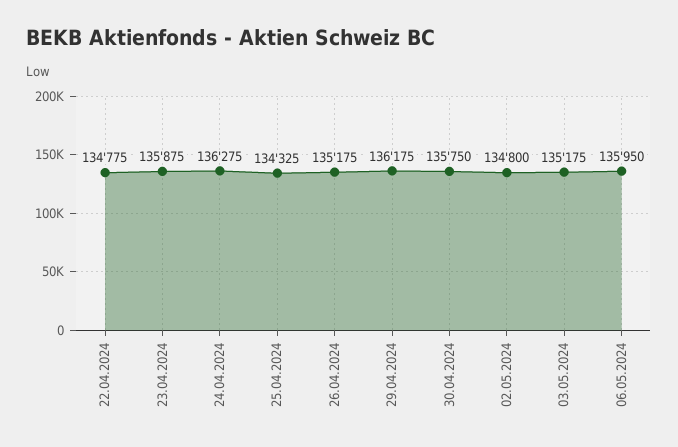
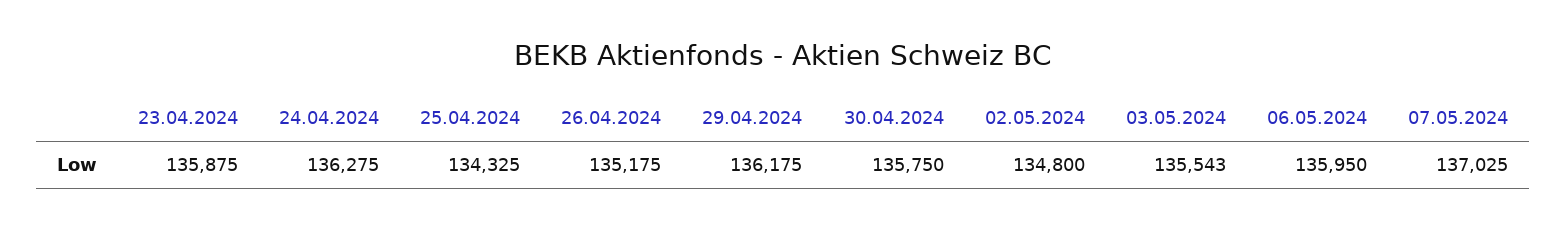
22.04.2024: 134775 -> none
03.05.2024: 135175 -> 135543
07.05.2024: none -> 137025

